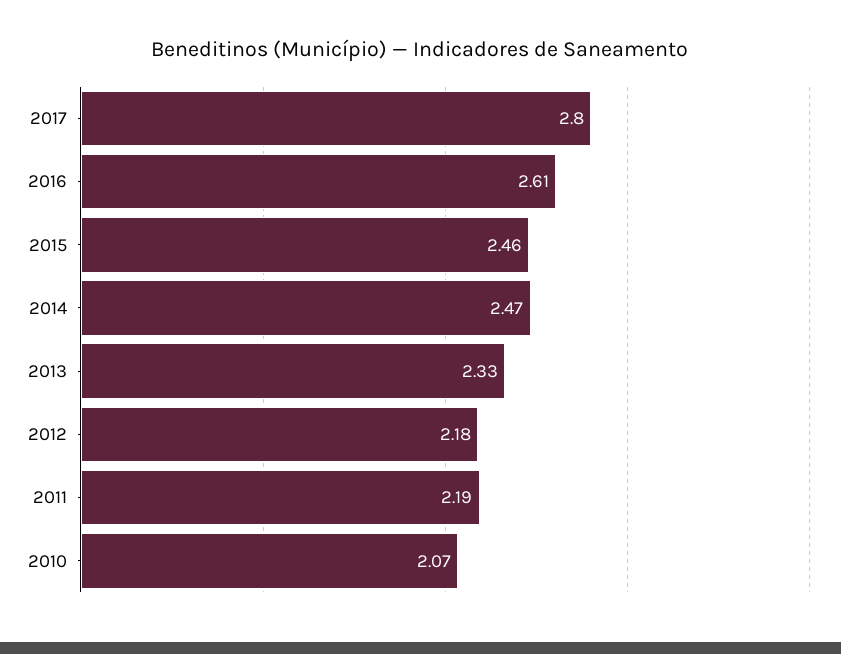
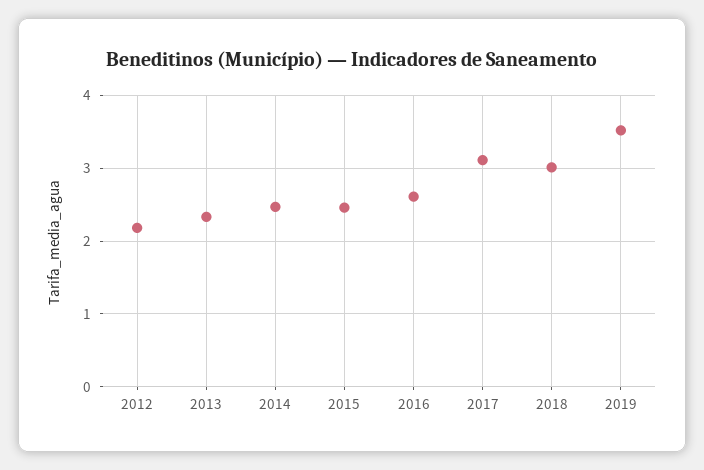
2017: 2.8 -> 3.1
2011: 2.19 -> none
2010: 2.07 -> none
2018: none -> 3
2019: none -> 3.5

